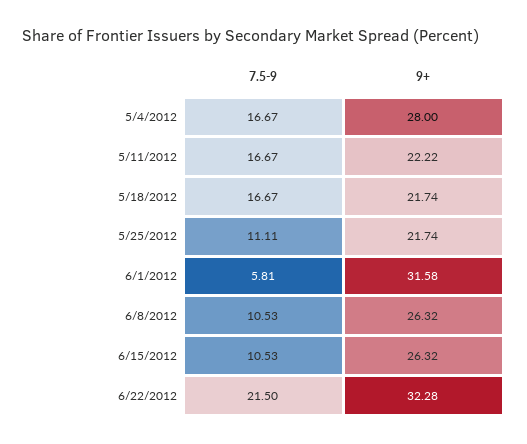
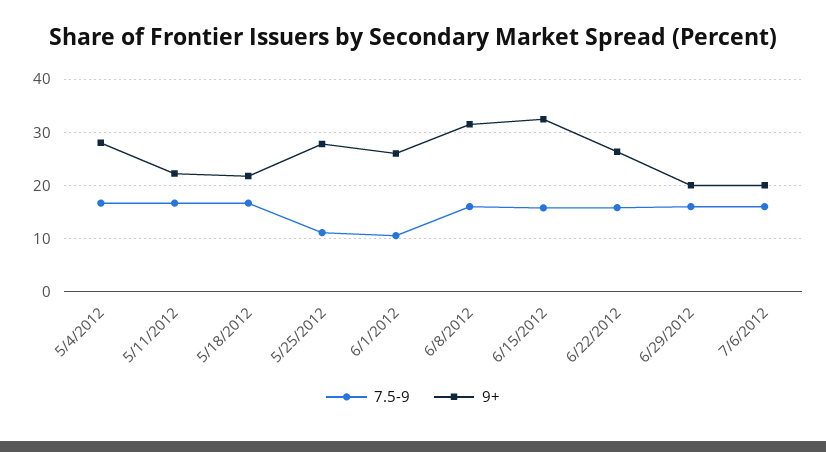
9+, 5/25/2012: 21.74 -> 28
7.5-9, 6/1/2012: 5.81 -> 10
9+, 6/1/2012: 31.58 -> 26
7.5-9, 6/8/2012: 10.53 -> 16
9+, 6/8/2012: 26.32 -> 32
7.5-9, 6/15/2012: 10.53 -> 16
9+, 6/15/2012: 26.32 -> 32
7.5-9, 6/22/2012: 21.5 -> 16
9+, 6/22/2012: 32.28 -> 26
7.5-9, 6/29/2012: none -> 16
9+, 6/29/2012: none -> 20
7.5-9, 7/6/2012: none -> 16
9+, 7/6/2012: none -> 20

